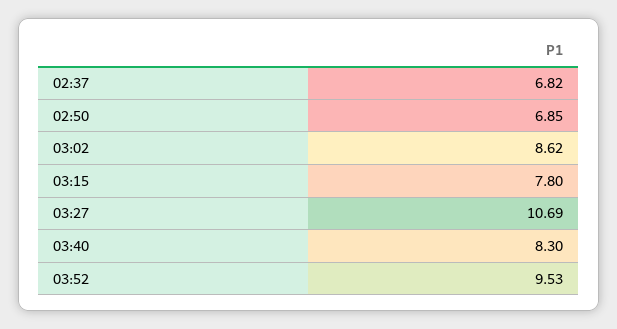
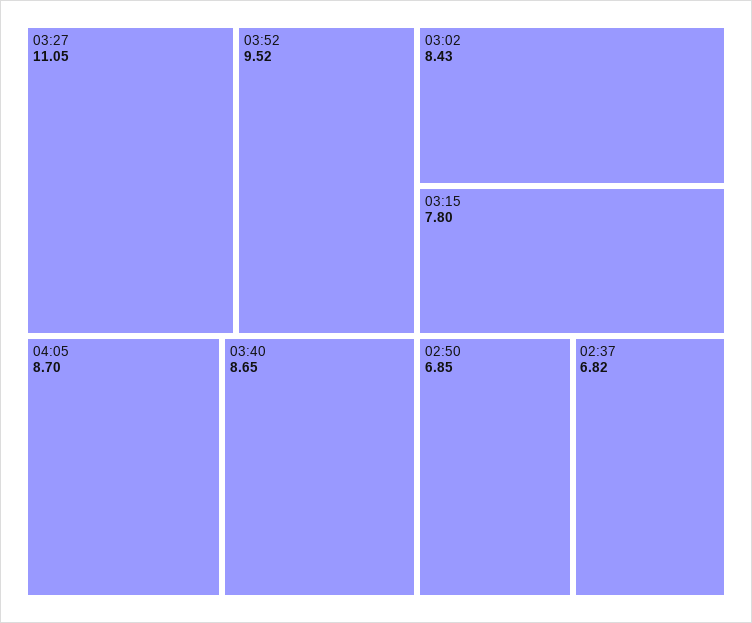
03:02: 8.62 -> 8.43
03:27: 10.69 -> 11.05
03:40: 8.3 -> 8.65
03:52: 9.53 -> 9.52
04:05: none -> 8.7

